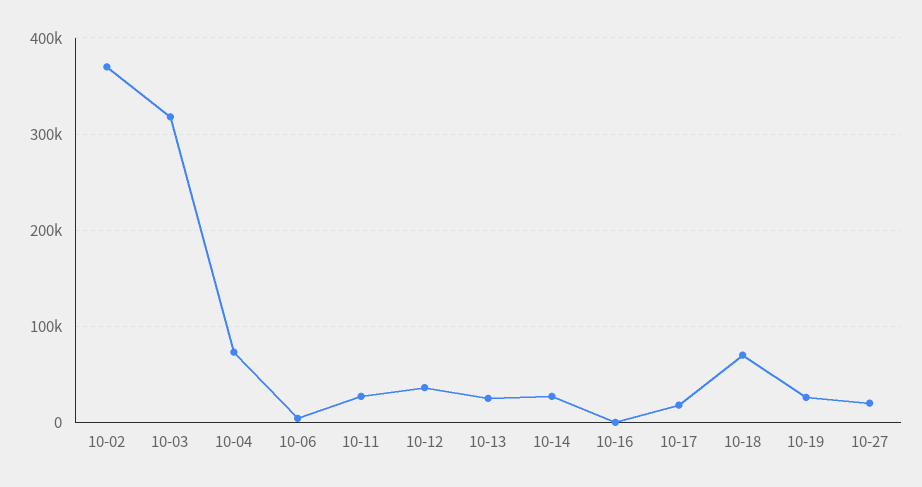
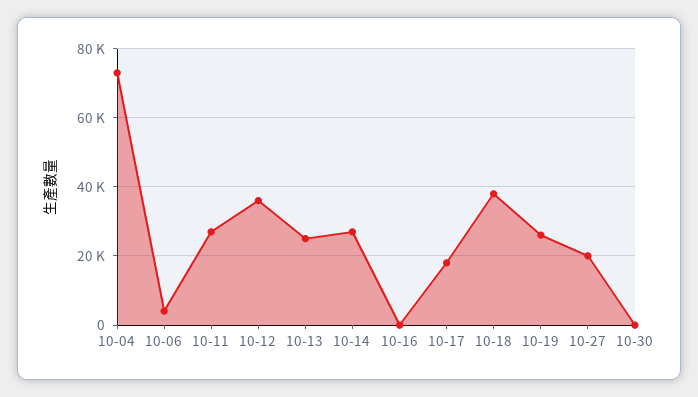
10-02: 370000 -> none
10-03: 320000 -> none
10-18: 70000 -> 38000
10-30: none -> 0

